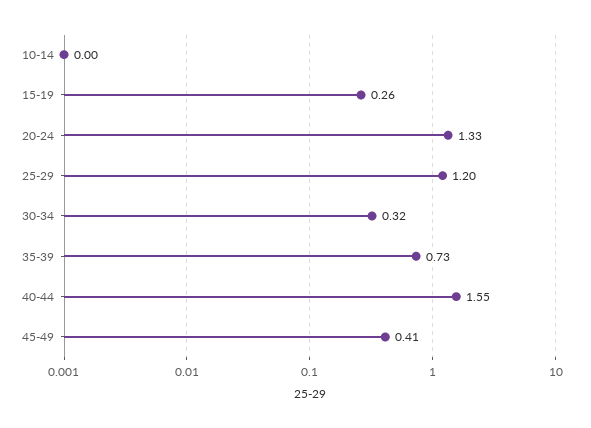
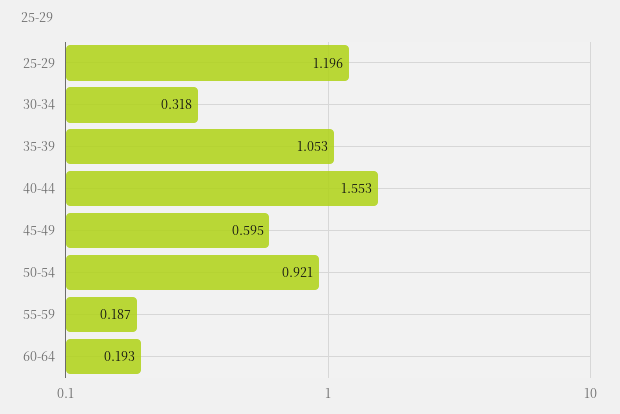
10-14: 0 -> none
15-19: 0.26 -> none
20-24: 1.33 -> none
35-39: 0.73 -> 1.053
45-49: 0.41 -> 0.595
50-54: none -> 0.921
55-59: none -> 0.187
60-64: none -> 0.193

